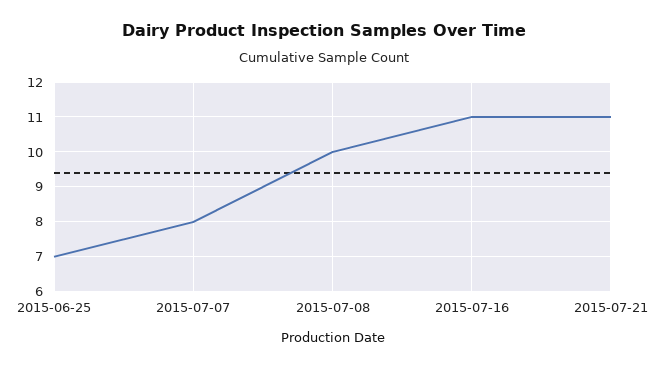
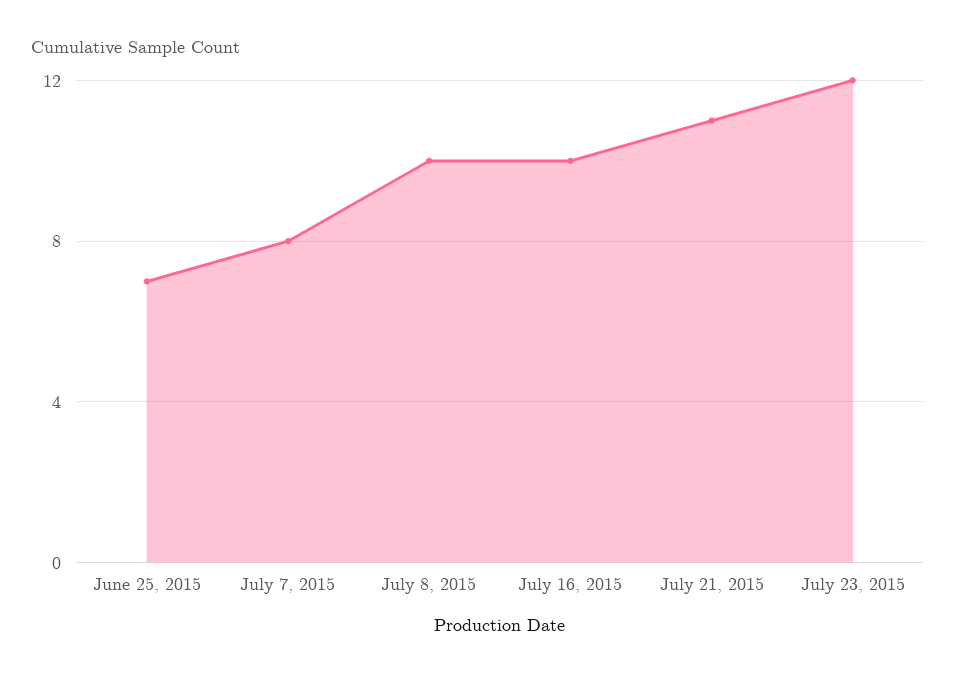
2015-07-16: 11 -> 10
July 23, 2015: none -> 12

